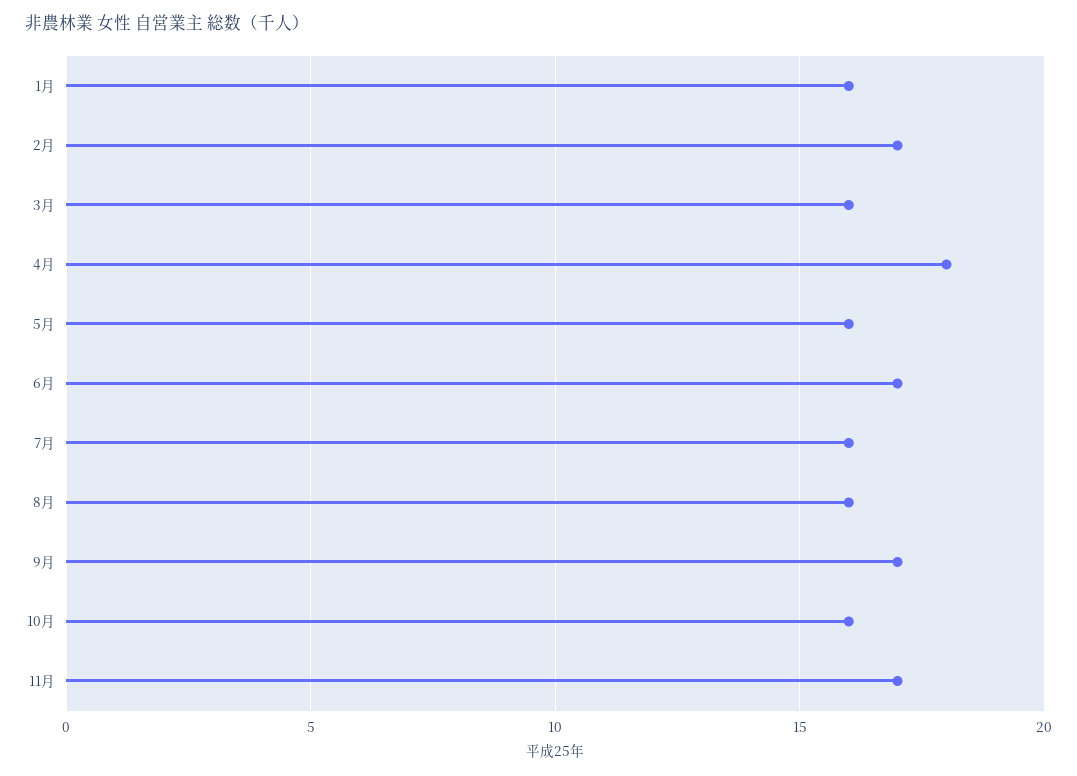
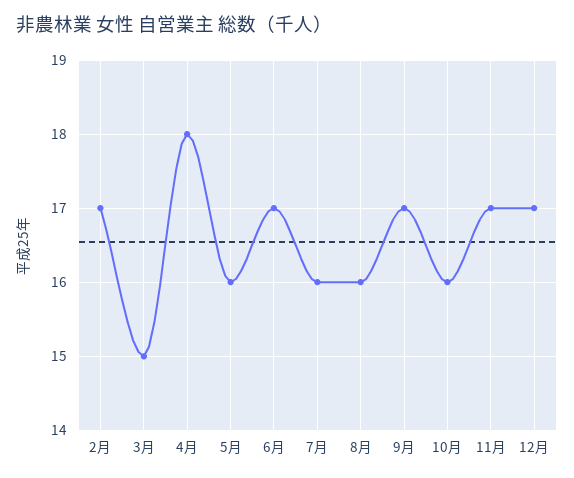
1月: 16 -> none
3月: 16 -> 15
12月: none -> 17

